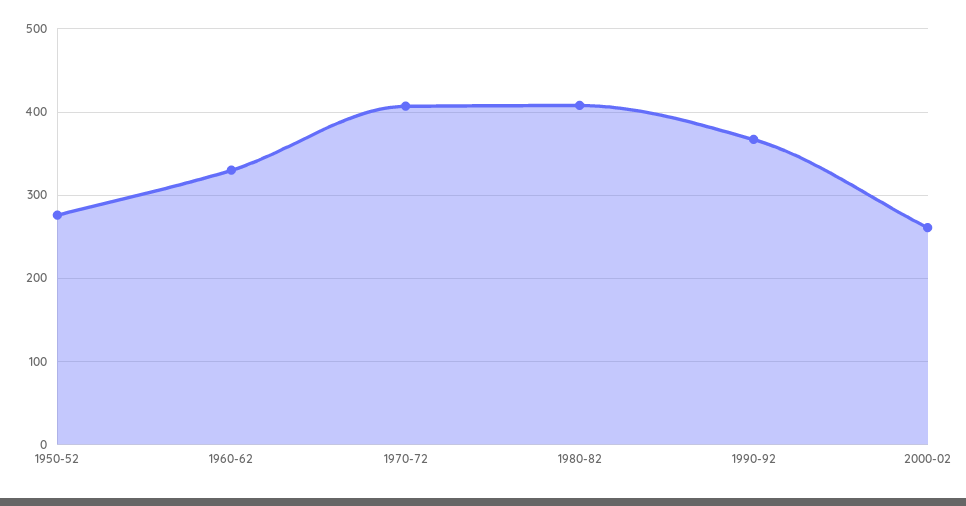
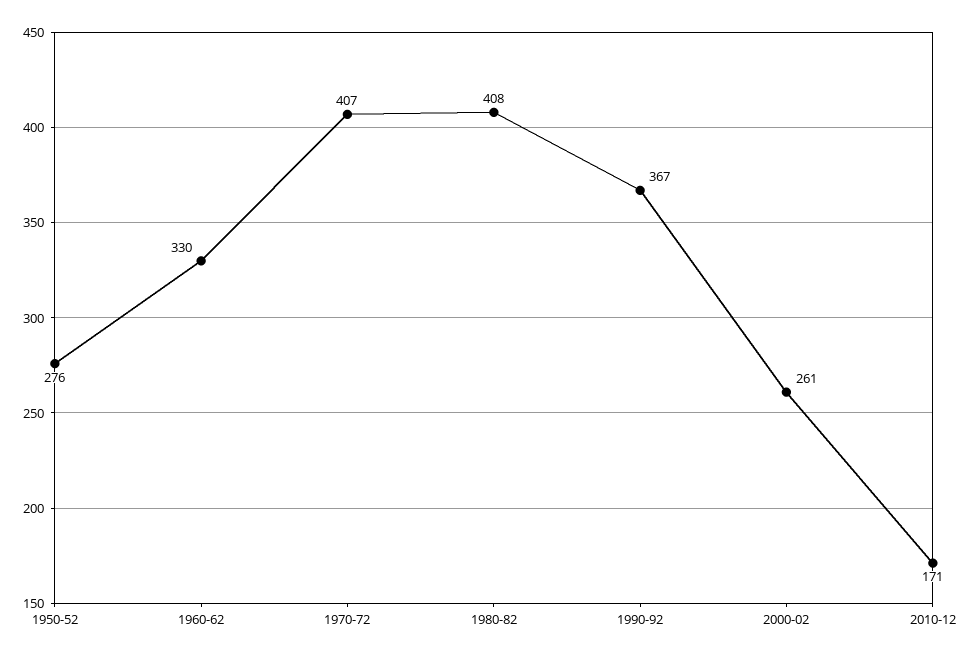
2010-12: none -> 171

